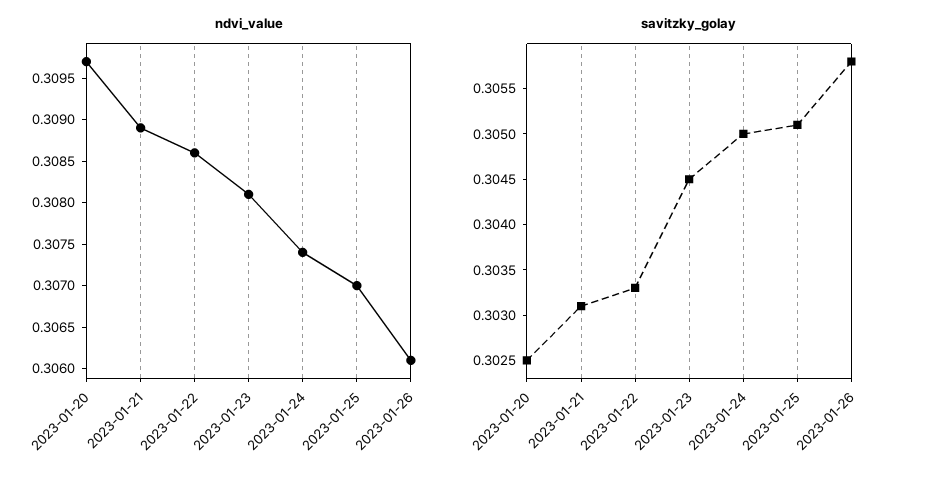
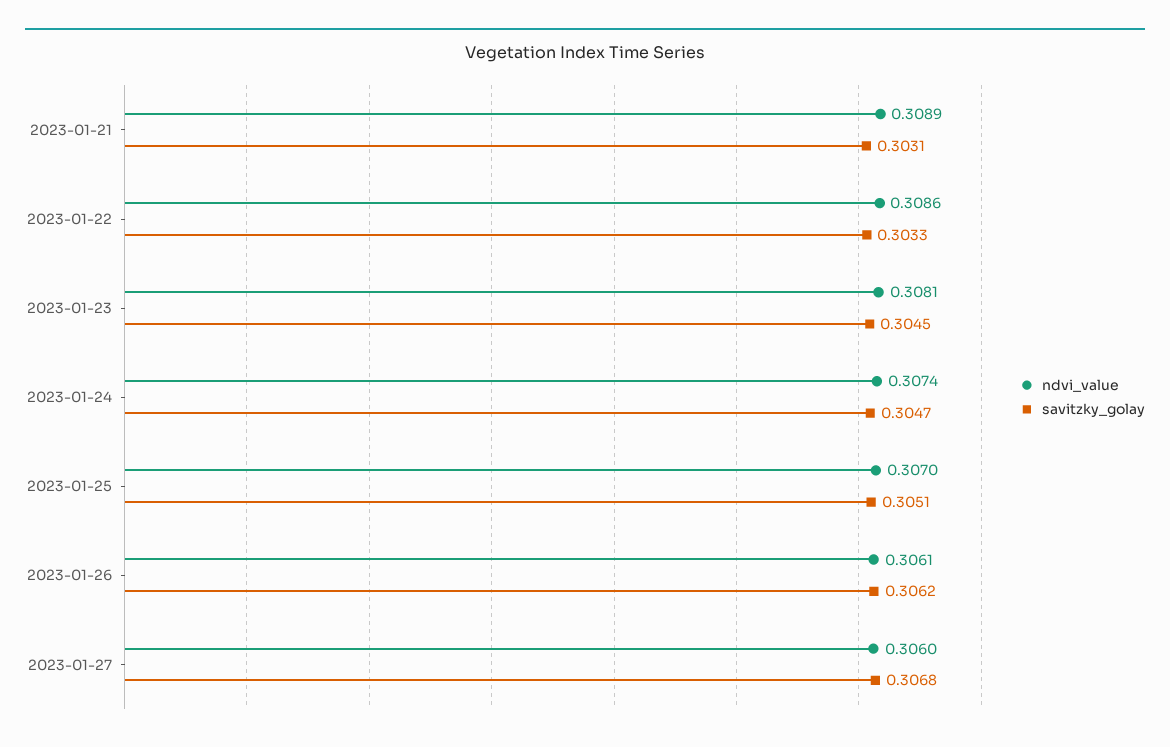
ndvi_value, 2023-01-20: 0.3097 -> none
savitzky_golay, 2023-01-20: 0.3025 -> none
savitzky_golay, 2023-01-24: 0.305 -> 0.3047
savitzky_golay, 2023-01-26: 0.3058 -> 0.3062
ndvi_value, 2023-01-27: none -> 0.306
savitzky_golay, 2023-01-27: none -> 0.3068

